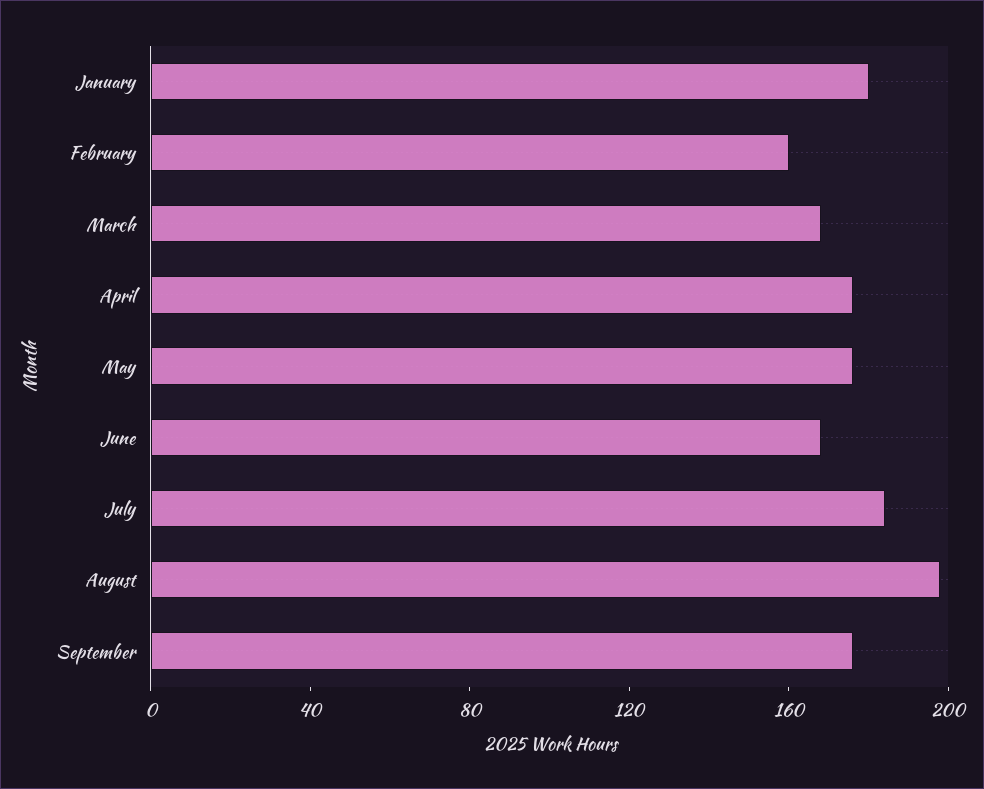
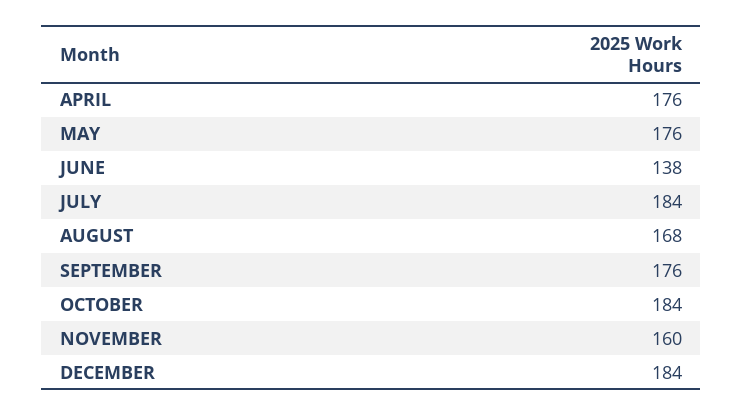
January: 180 -> none
February: 160 -> none
March: 170 -> none
June: 170 -> 138
August: 200 -> 168
OCTOBER: none -> 184
NOVEMBER: none -> 160
DECEMBER: none -> 184

